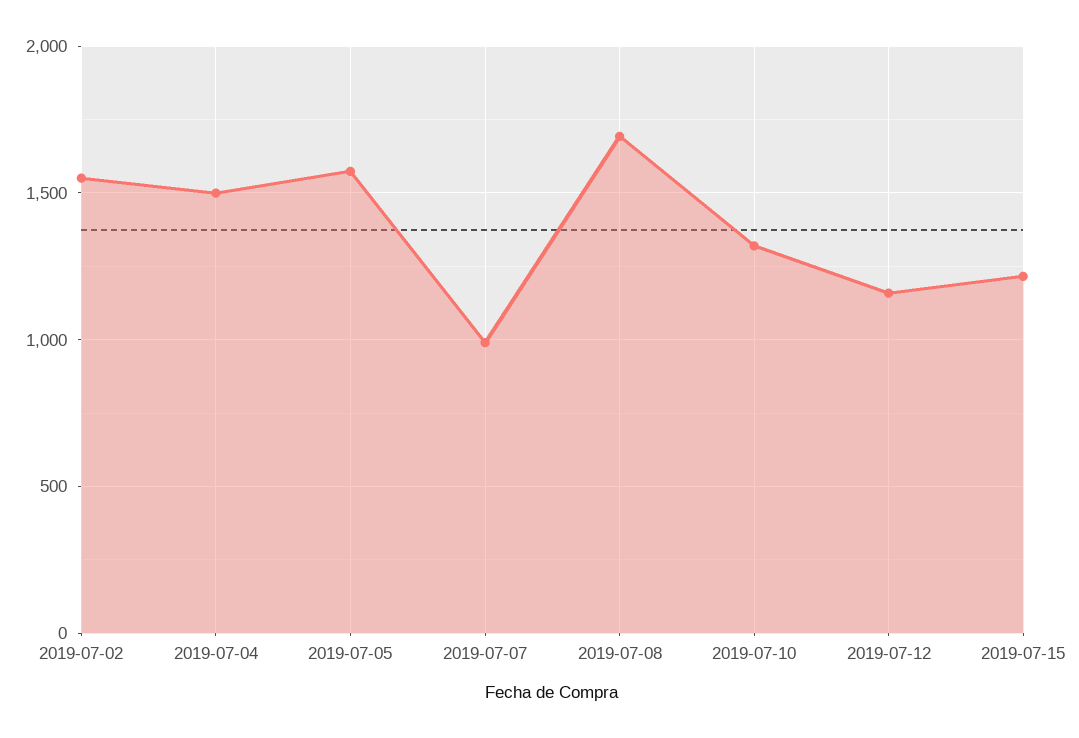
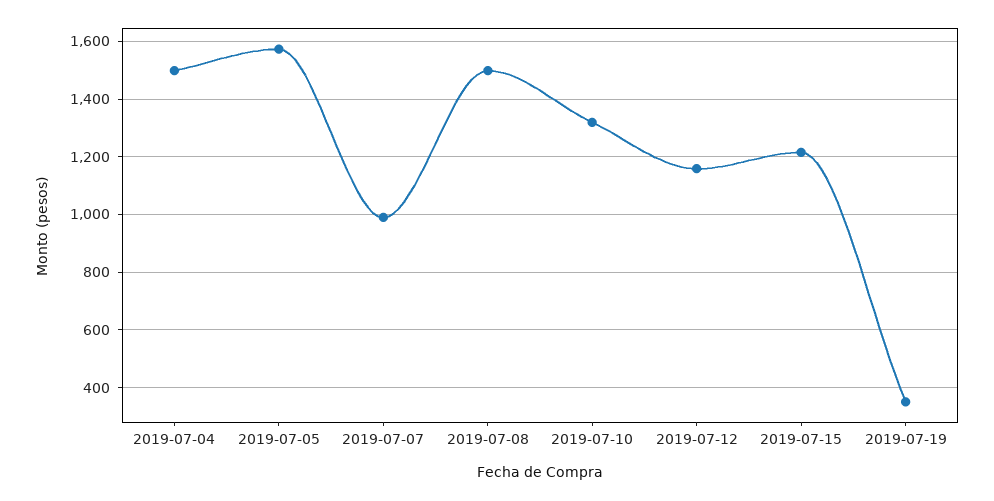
2019-07-02: 1550 -> none
2019-07-08: 1700 -> 1500
2019-07-19: none -> 350

